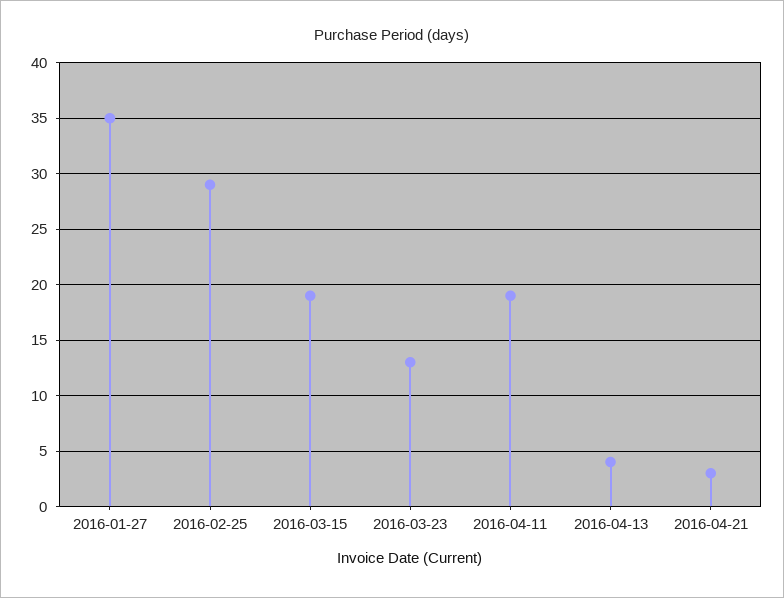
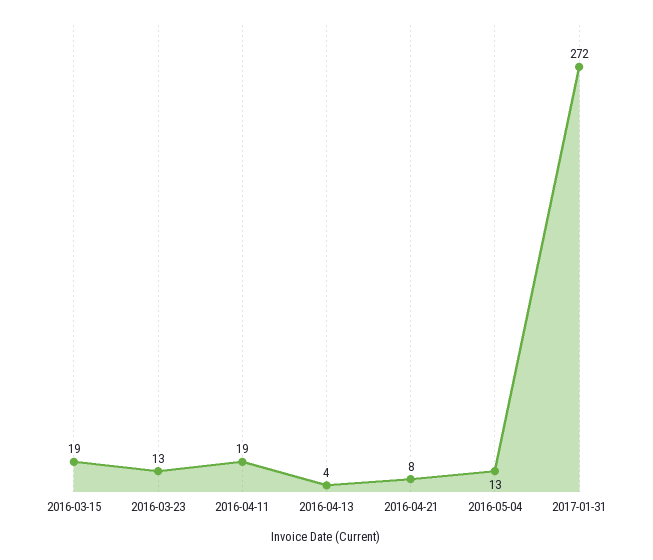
2016-01-27: 35 -> none
2016-02-25: 29 -> none
2016-04-21: 3 -> 8
2016-05-04: none -> 13
2017-01-31: none -> 272

